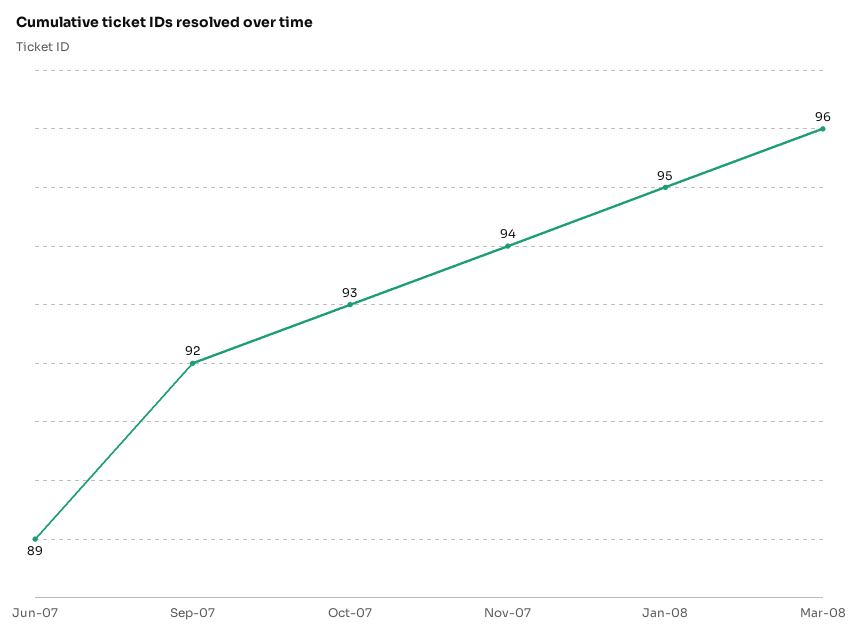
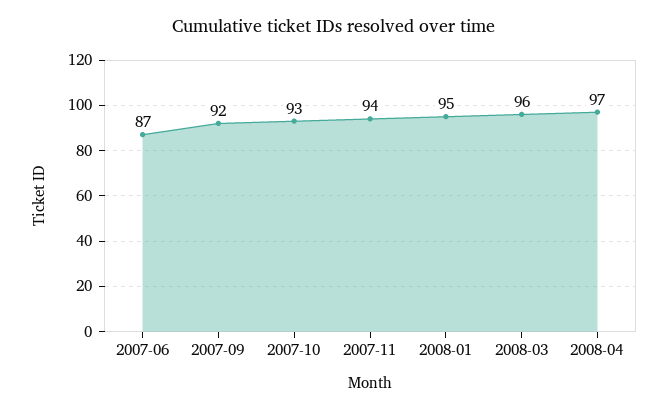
Jun-07: 89 -> 87
2008-04: none -> 97

